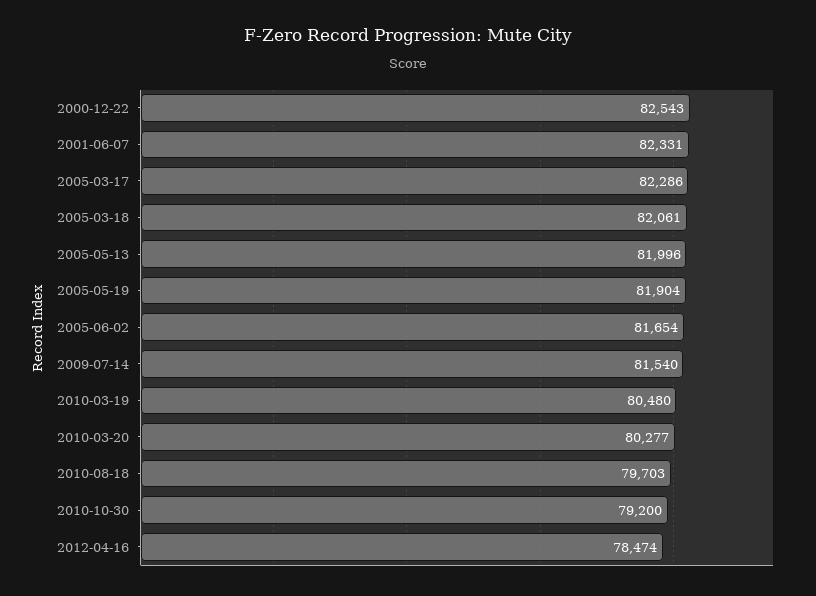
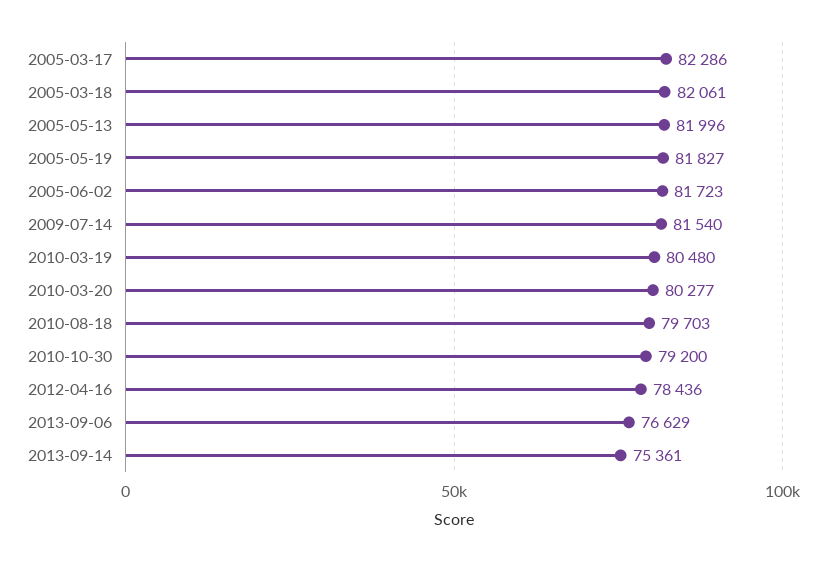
2000-12-22: 82543 -> none
2001-06-07: 82331 -> none
2005-05-19: 81904 -> 81827
2005-06-02: 81654 -> 81723
2012-04-16: 78474 -> 78436
2013-09-06: none -> 76629
2013-09-14: none -> 75361

